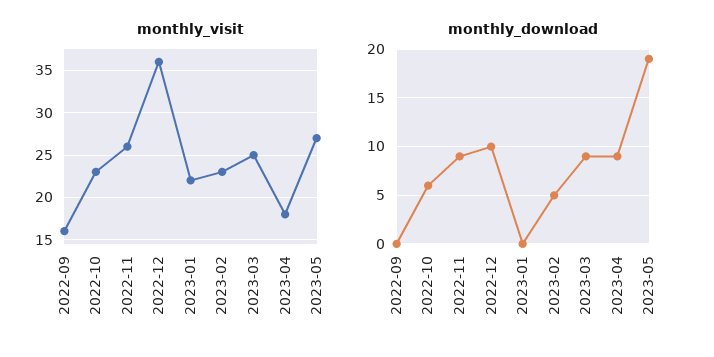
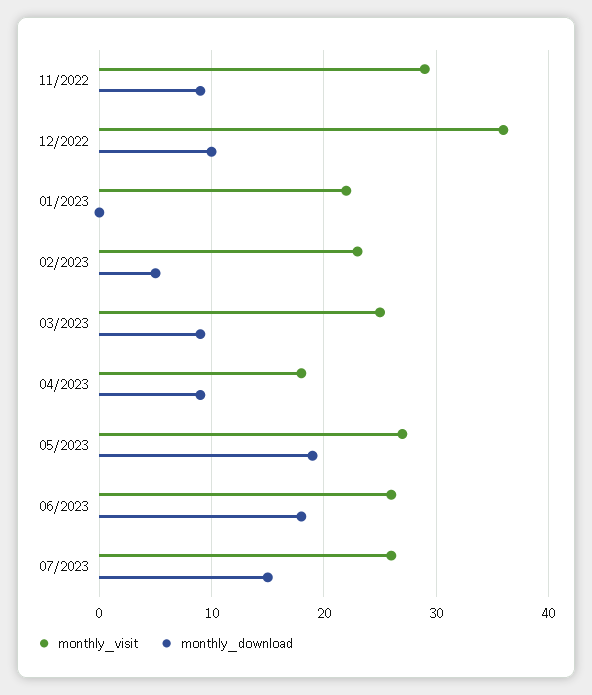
monthly_visit, 2022-09: 16 -> none
monthly_visit, 2022-10: 23 -> none
monthly_visit, 2022-11: 26 -> 29
monthly_download, 2022-09: 0 -> none
monthly_download, 2022-10: 6 -> none
monthly_visit, 06/2023: none -> 26
monthly_download, 06/2023: none -> 18
monthly_visit, 07/2023: none -> 26
monthly_download, 07/2023: none -> 15

